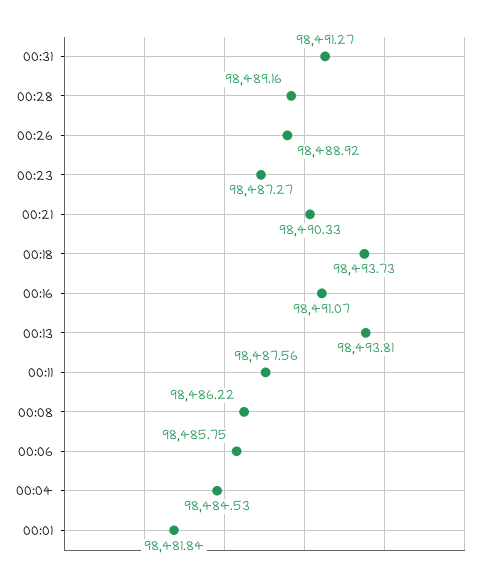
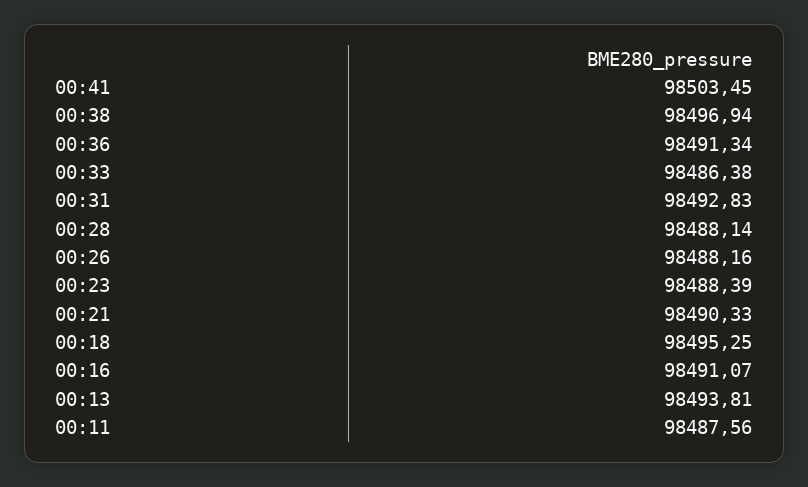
00:31: 98491.27 -> 98492.83
00:28: 98489.16 -> 98488.14
00:26: 98488.92 -> 98488.16
00:23: 98487.27 -> 98488.39
00:18: 98493.73 -> 98495.25
00:08: 98486.22 -> none
00:06: 98485.75 -> none
00:04: 98484.53 -> none
00:01: 98481.84 -> none
00:41: none -> 98503.45
00:38: none -> 98496.94
00:36: none -> 98491.34
00:33: none -> 98486.38

